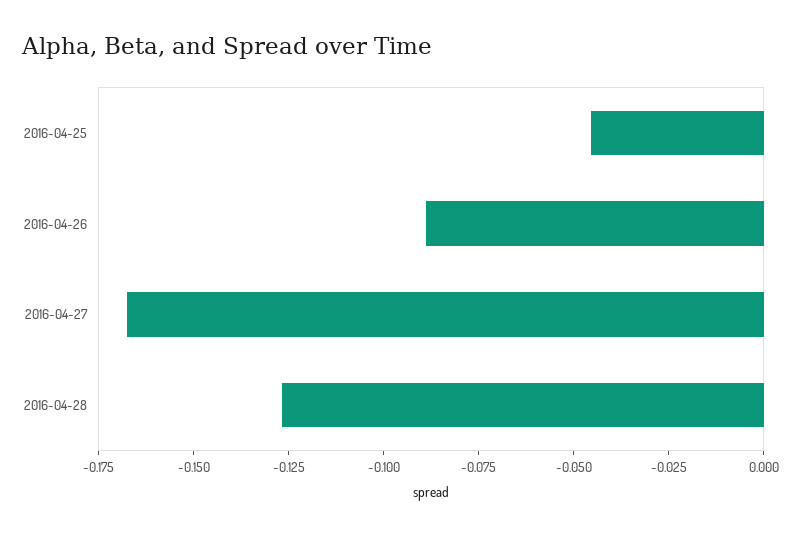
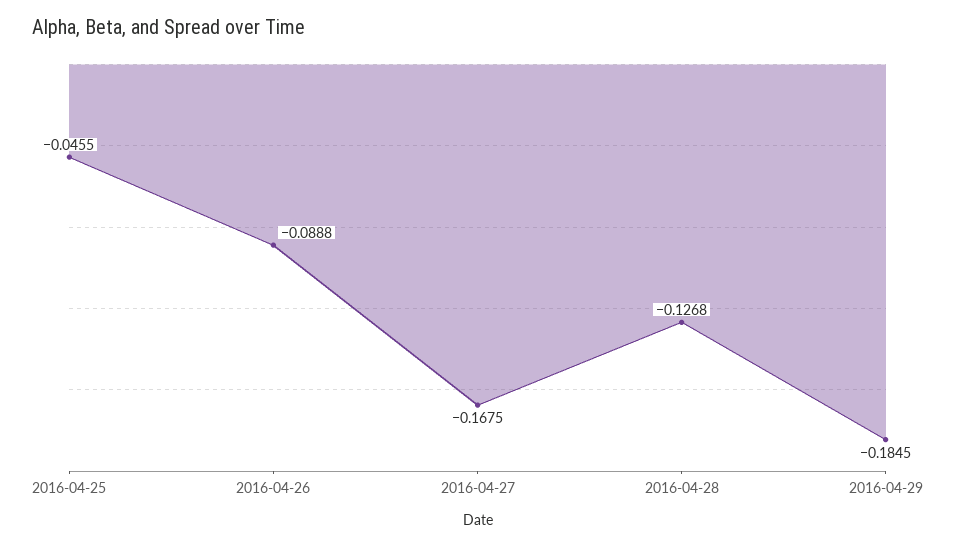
2016-04-29: none -> -0.1845

